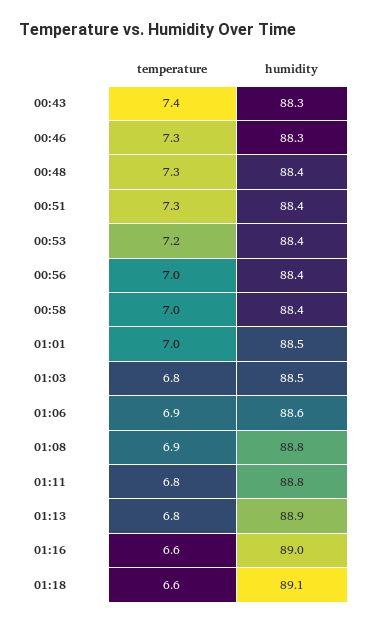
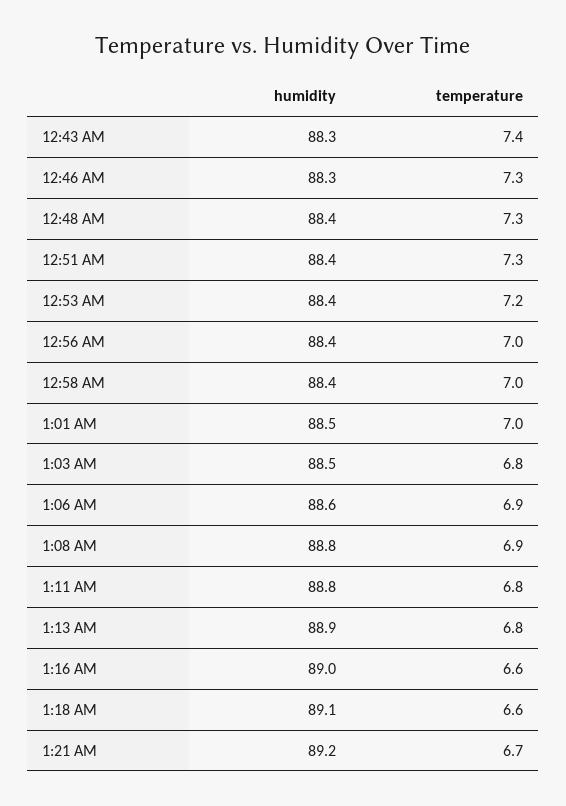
humidity, 1:21 AM: none -> 89.2
temperature, 1:21 AM: none -> 6.7

